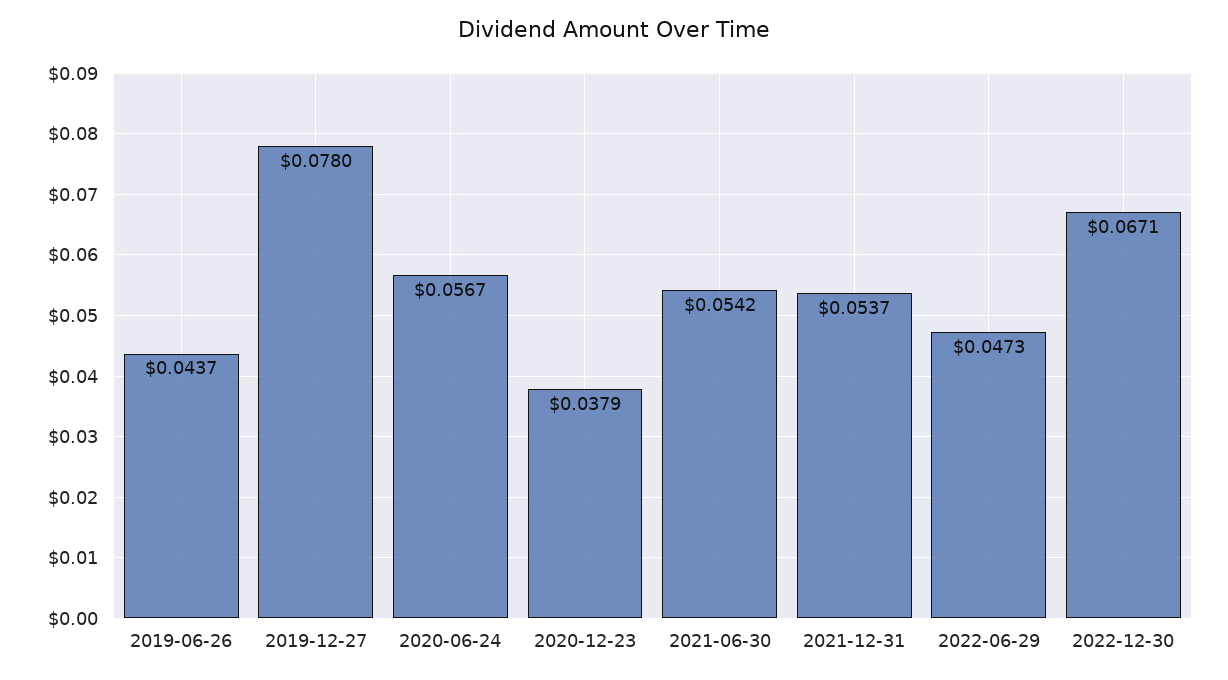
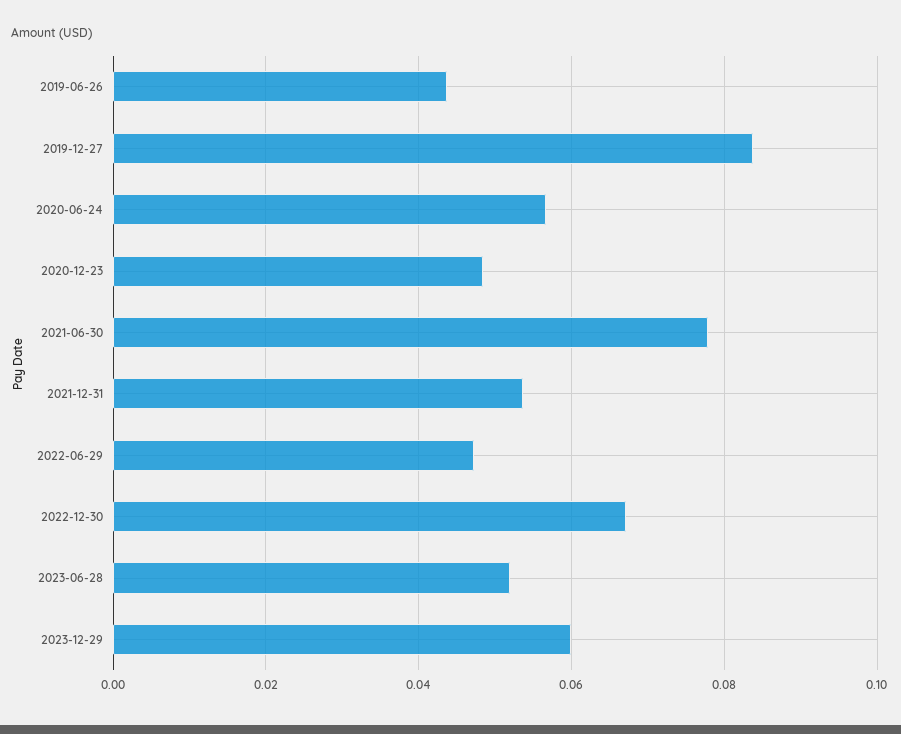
2019-12-27: 0.078 -> 0.084
2020-12-23: 0.0379 -> 0.048
2021-06-30: 0.0542 -> 0.078
2023-06-28: none -> 0.052
2023-12-29: none -> 0.06

